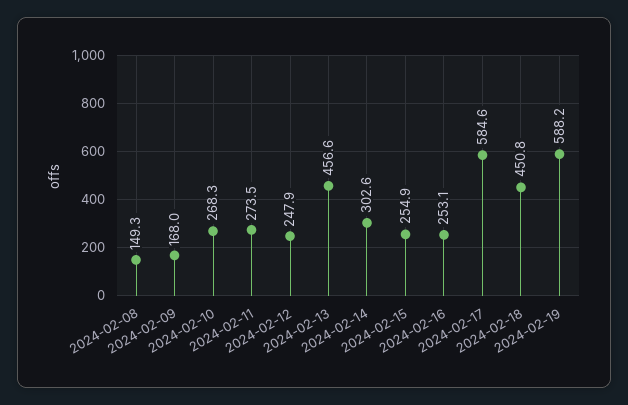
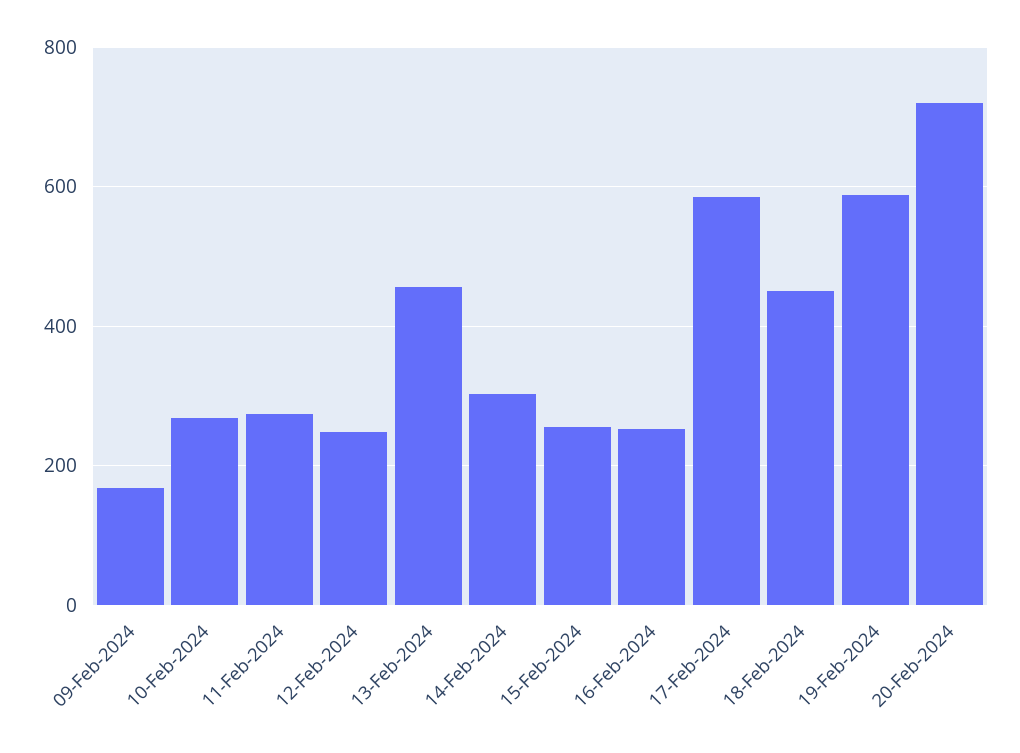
2024-02-08: 149.3 -> none
20-Feb-2024: none -> 720

